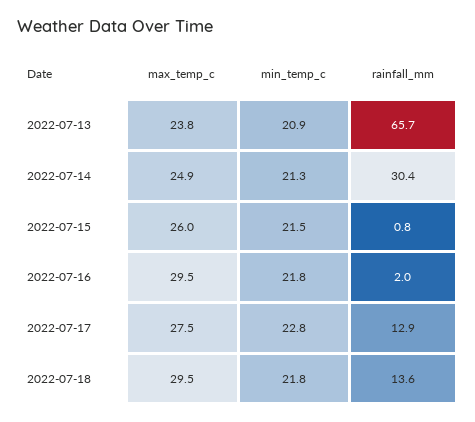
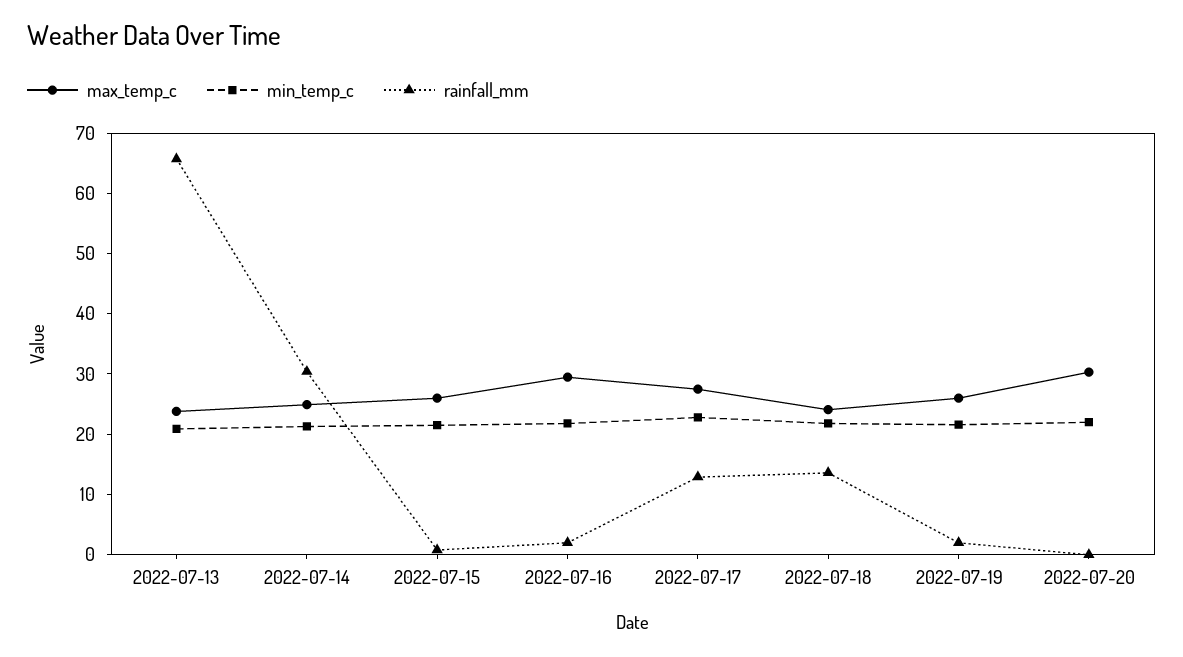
max_temp_c, 2022-07-18: 29.5 -> 24
max_temp_c, 2022-07-19: none -> 26
min_temp_c, 2022-07-19: none -> 22
rainfall_mm, 2022-07-19: none -> 2
max_temp_c, 2022-07-20: none -> 30
min_temp_c, 2022-07-20: none -> 22
rainfall_mm, 2022-07-20: none -> 0

